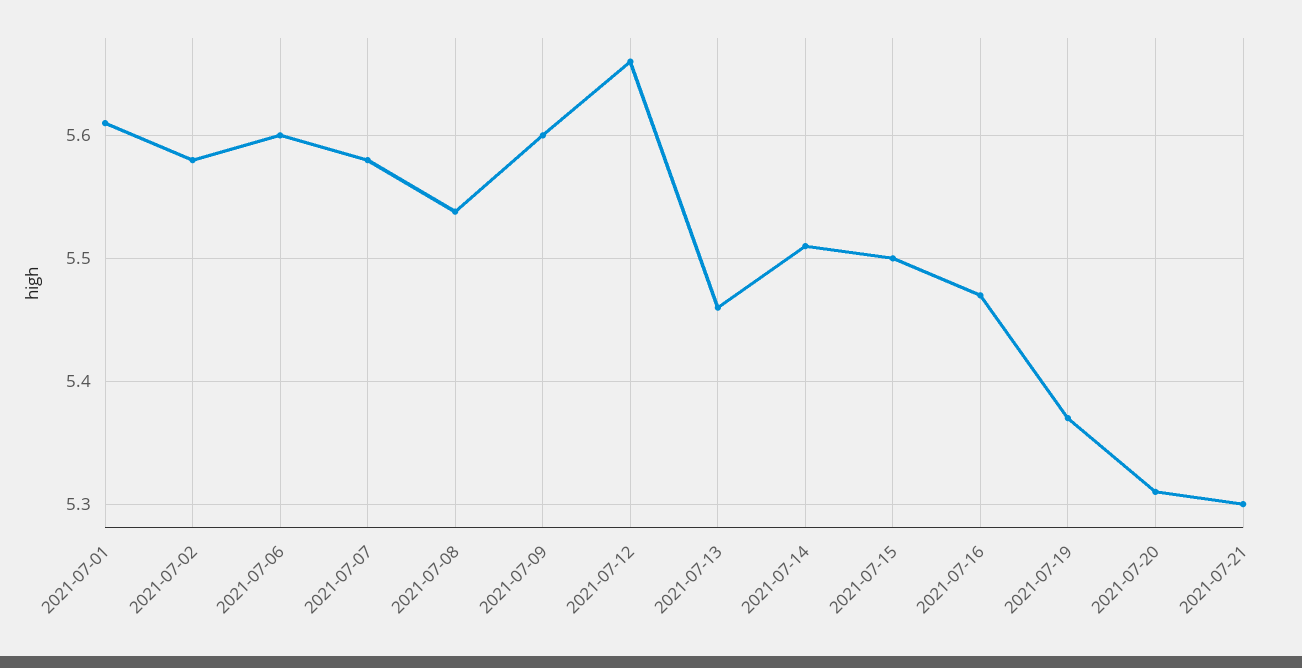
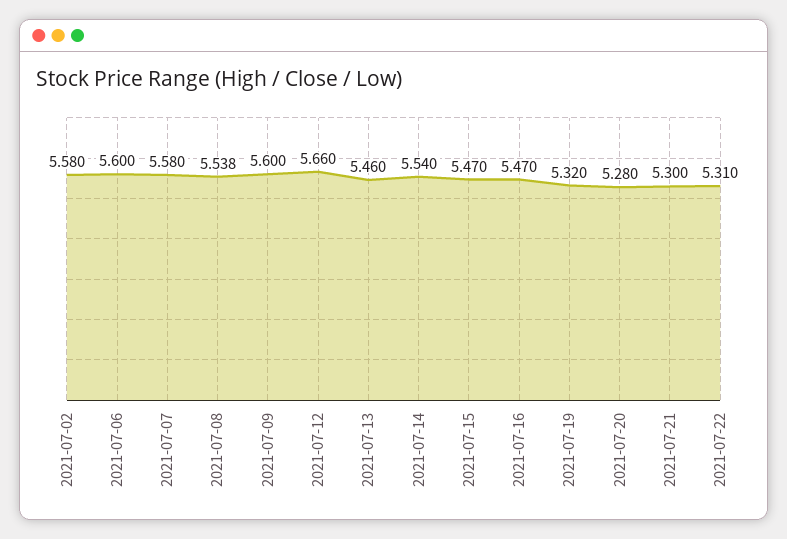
2021-07-01: 5.61 -> none
2021-07-14: 5.51 -> 5.54
2021-07-15: 5.5 -> 5.47
2021-07-19: 5.37 -> 5.32
2021-07-20: 5.31 -> 5.28
2021-07-22: none -> 5.31

